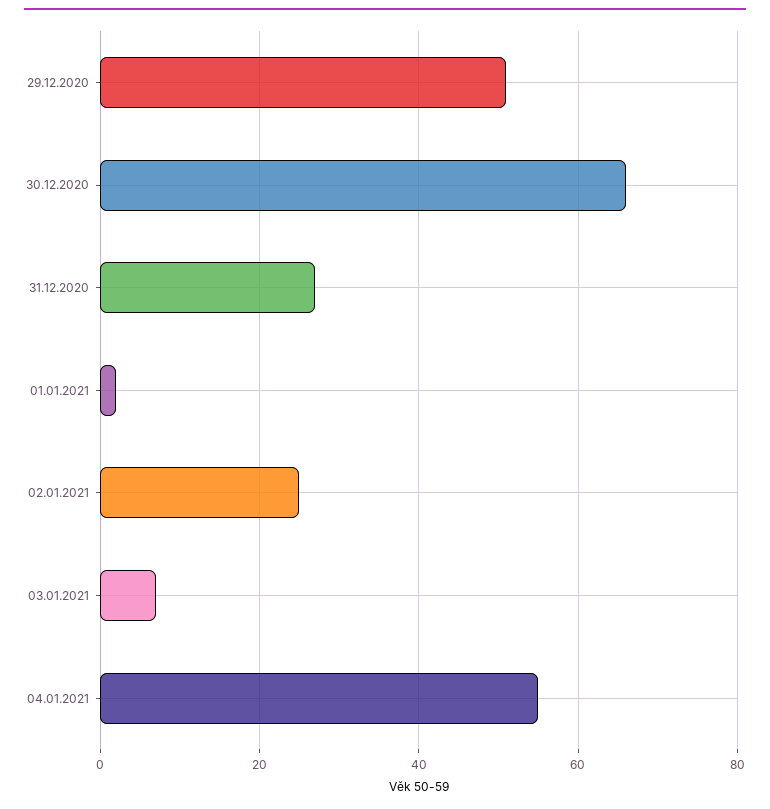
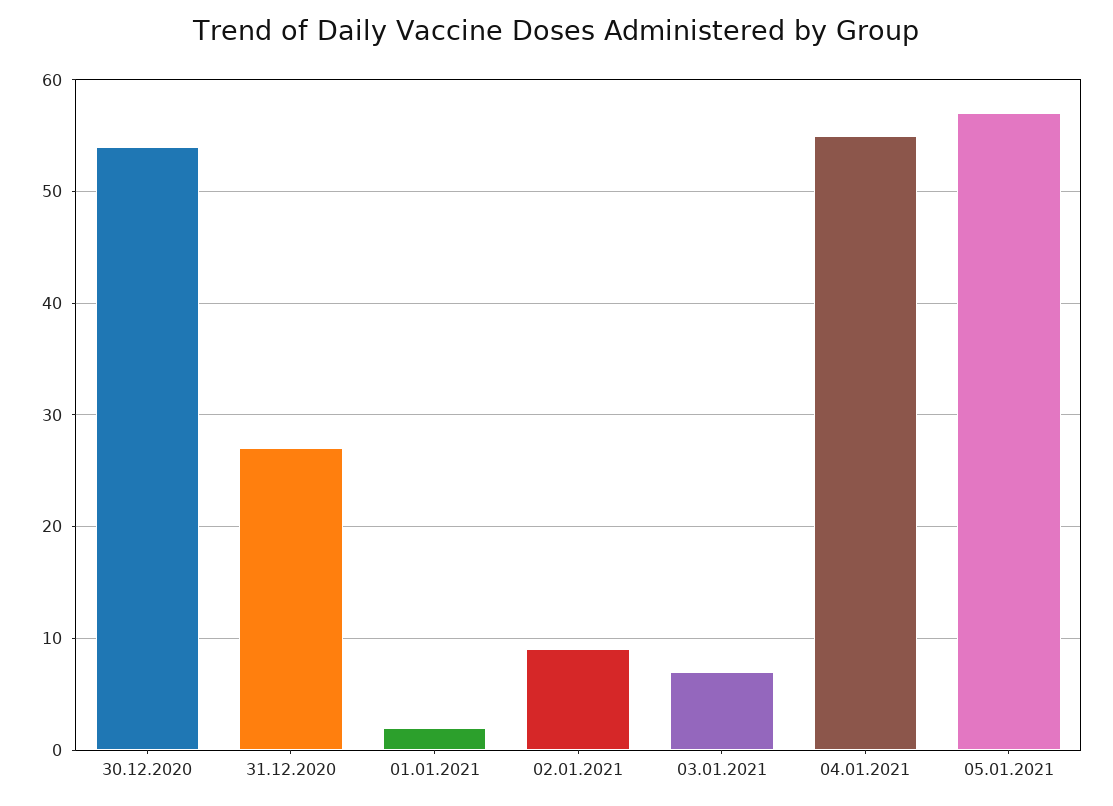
29.12.2020: 50 -> none
30.12.2020: 65 -> 54
02.01.2021: 25 -> 9
05.01.2021: none -> 57

